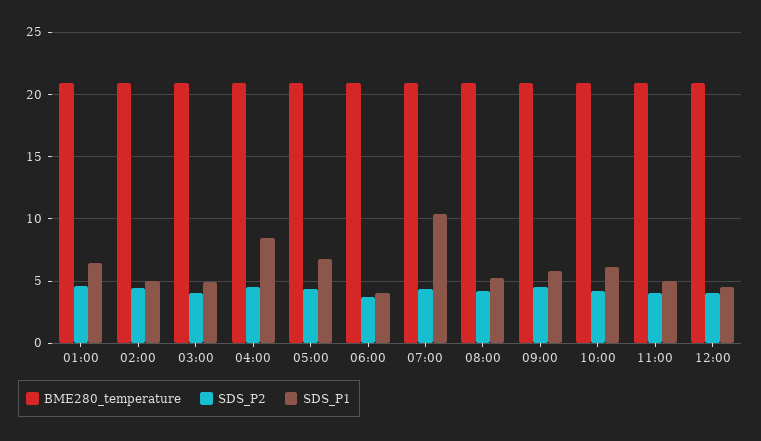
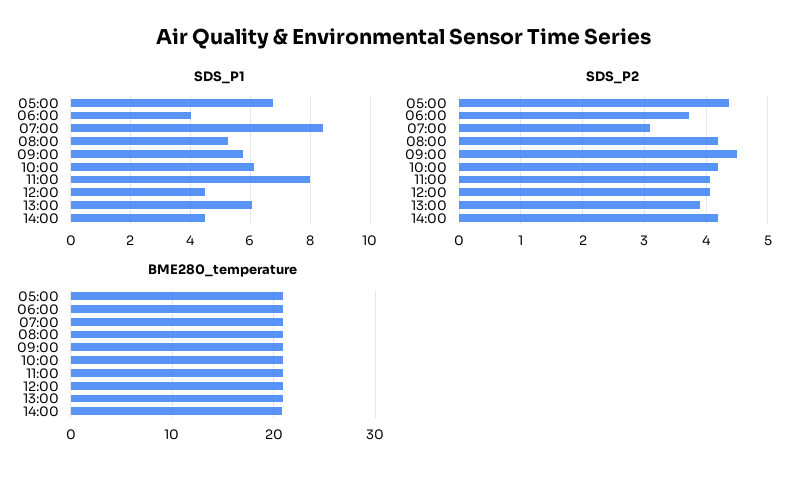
BME280_temperature, 01:00: 21 -> none
SDS_P2, 01:00: 4.5 -> none
SDS_P1, 01:00: 6.5 -> none
BME280_temperature, 02:00: 21 -> none
SDS_P2, 02:00: 4.5 -> none
SDS_P1, 02:00: 5 -> none
BME280_temperature, 03:00: 21 -> none
SDS_P2, 03:00: 4 -> none
SDS_P1, 03:00: 5 -> none
BME280_temperature, 04:00: 21 -> none
SDS_P2, 04:00: 4.5 -> none
SDS_P1, 04:00: 8.5 -> none
SDS_P2, 07:00: 4.5 -> 3.1
SDS_P1, 07:00: 10.5 -> 8.5
SDS_P1, 11:00: 5 -> 8
SDS_P1, 13:00: none -> 6
SDS_P1, 14:00: none -> 4.5
SDS_P2, 13:00: none -> 3.9
SDS_P2, 14:00: none -> 4.2
BME280_temperature, 13:00: none -> 21
BME280_temperature, 14:00: none -> 21

